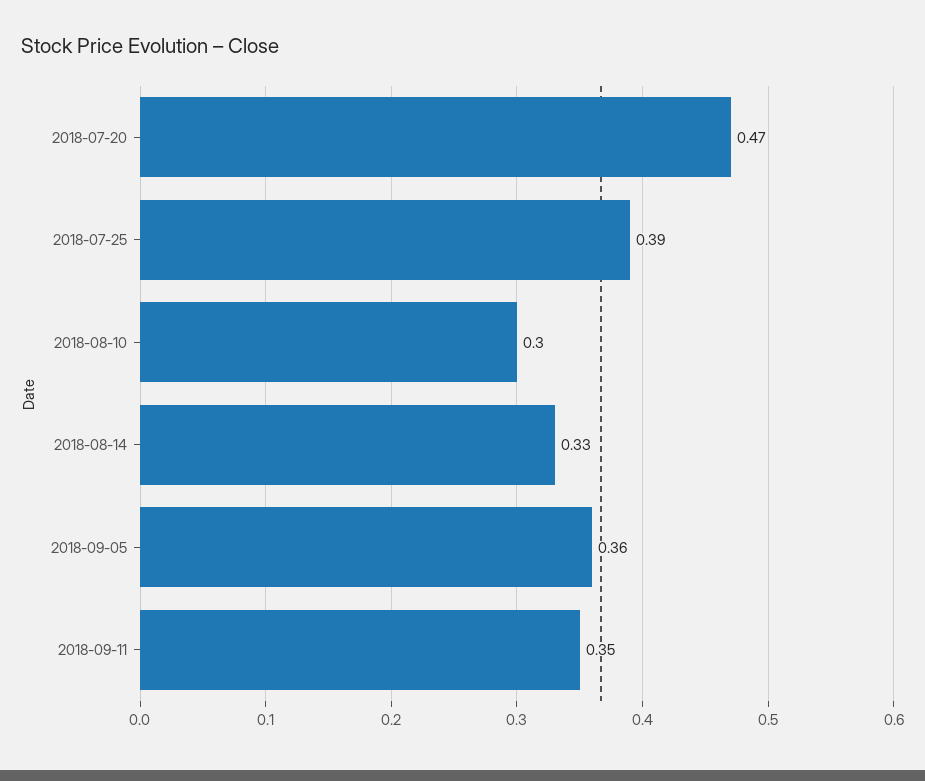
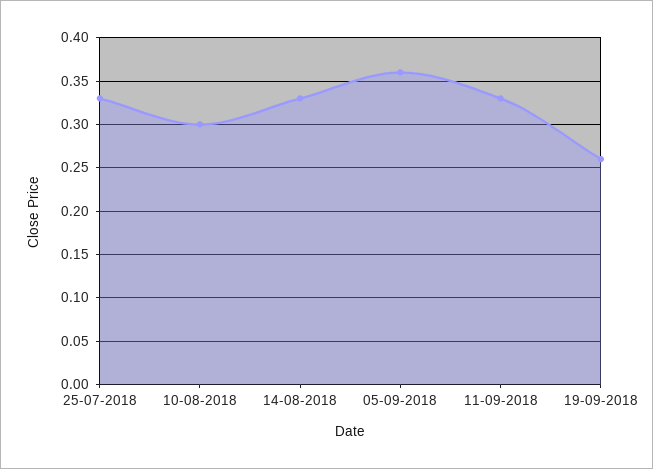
2018-07-20: 0.47 -> none
2018-07-25: 0.39 -> 0.33
2018-09-11: 0.35 -> 0.33
19-09-2018: none -> 0.26

